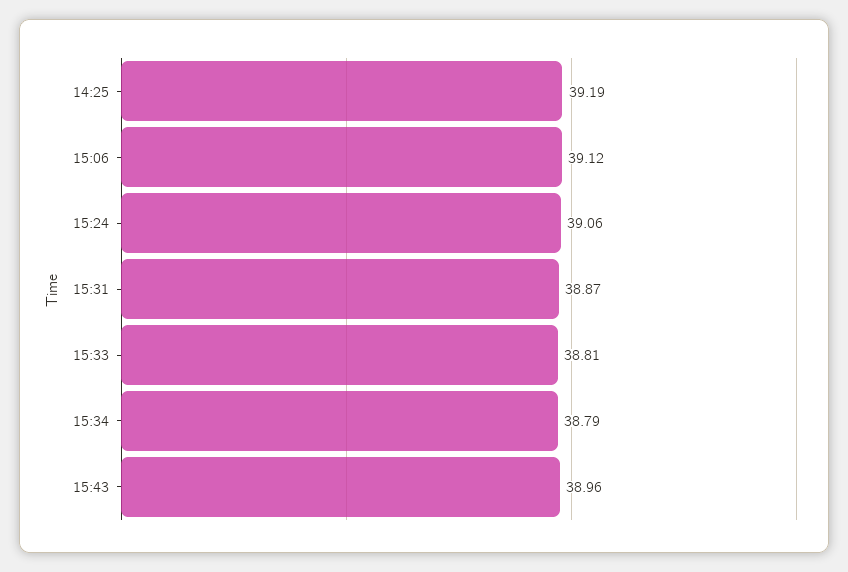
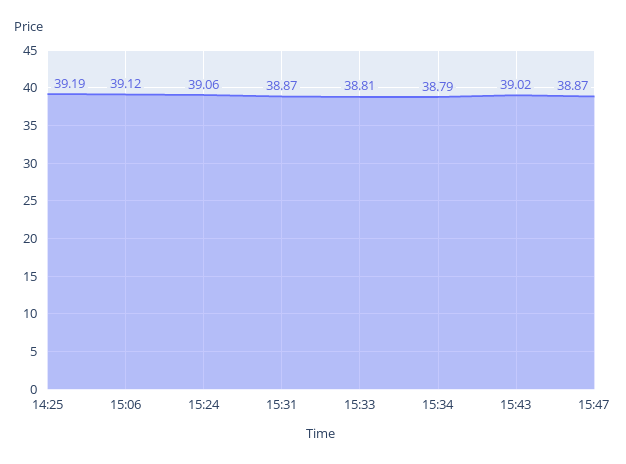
15:43: 38.96 -> 39.02
15:47: none -> 38.87

